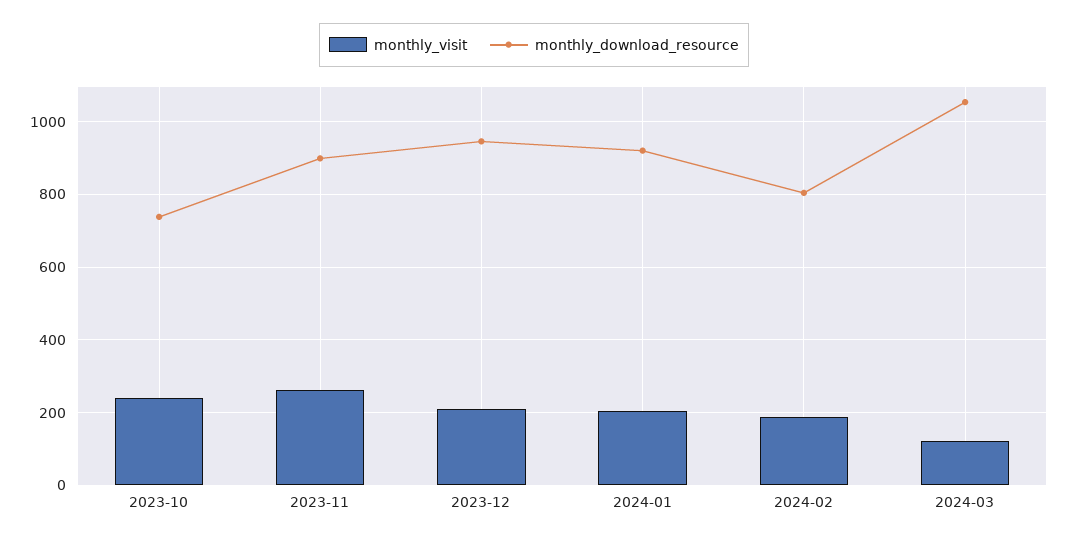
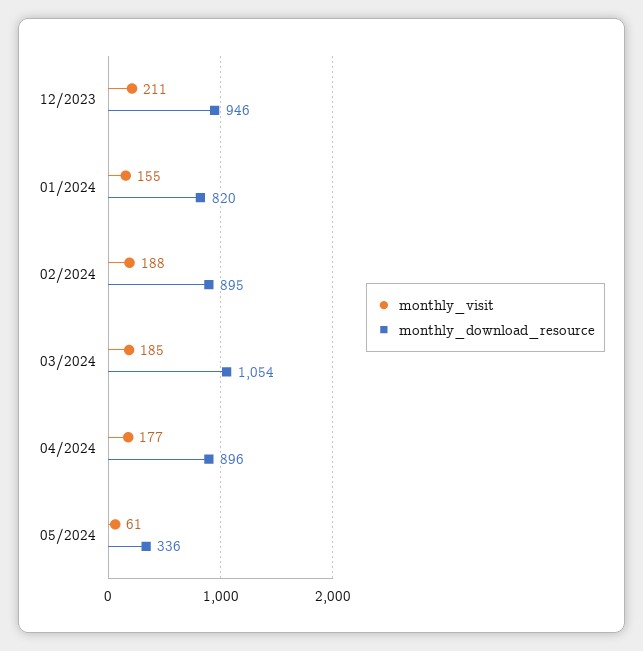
monthly_visit, 2023-10: 240 -> none
monthly_download_resource, 2023-10: 740 -> none
monthly_visit, 2023-11: 260 -> none
monthly_download_resource, 2023-11: 900 -> none
monthly_visit, 2024-01: 200 -> 155
monthly_download_resource, 2024-01: 920 -> 820
monthly_download_resource, 2024-02: 800 -> 895
monthly_visit, 2024-03: 120 -> 185
monthly_visit, 04/2024: none -> 177
monthly_download_resource, 04/2024: none -> 896
monthly_visit, 05/2024: none -> 61
monthly_download_resource, 05/2024: none -> 336

